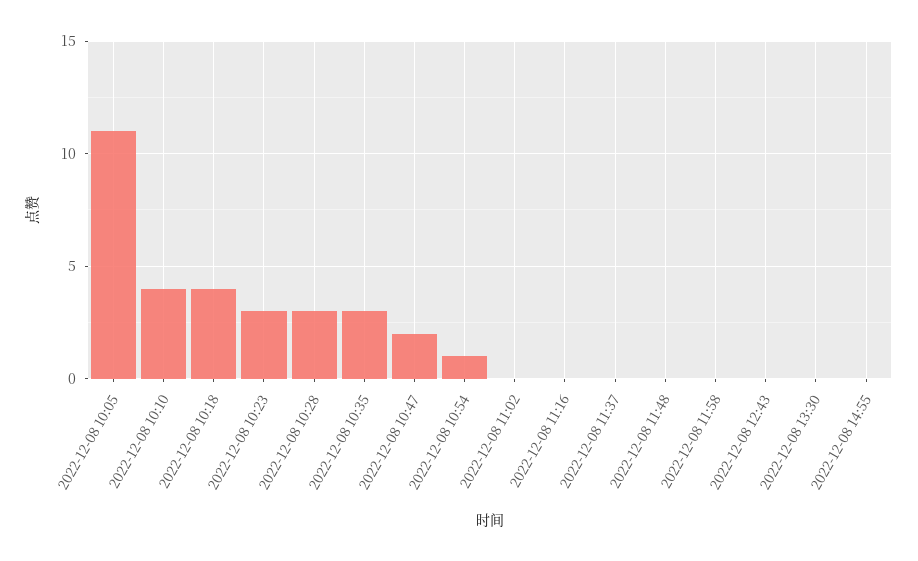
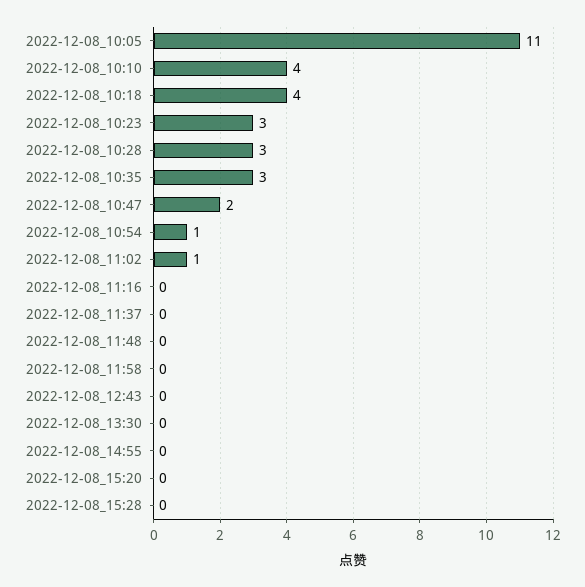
2022-12-08 11:02: 0 -> 1
2022-12-08_15:20: none -> 0
2022-12-08_15:28: none -> 0

